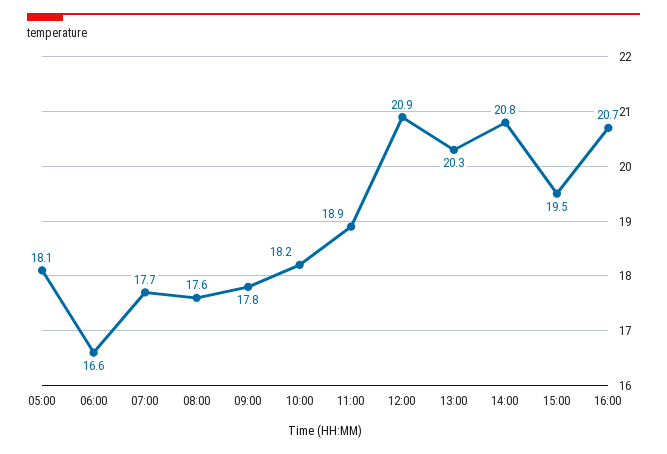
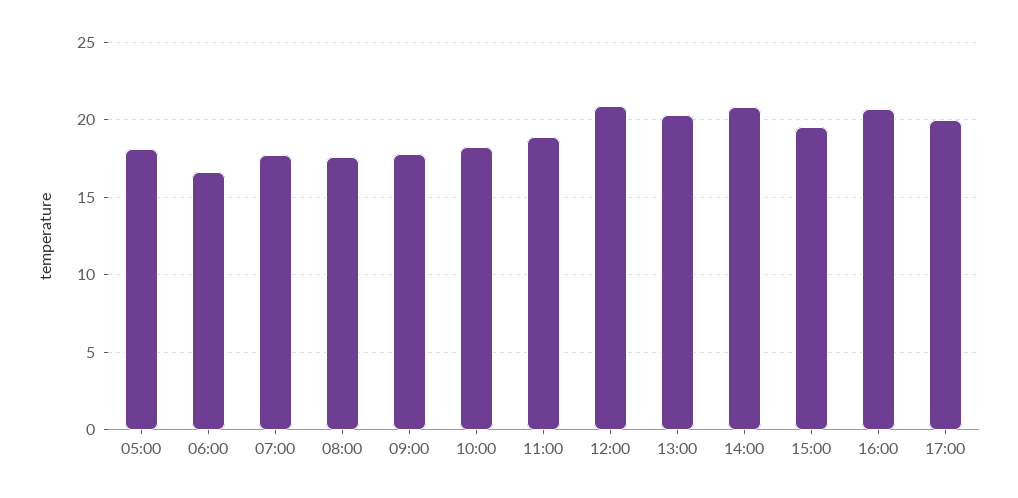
17:00: none -> 20

